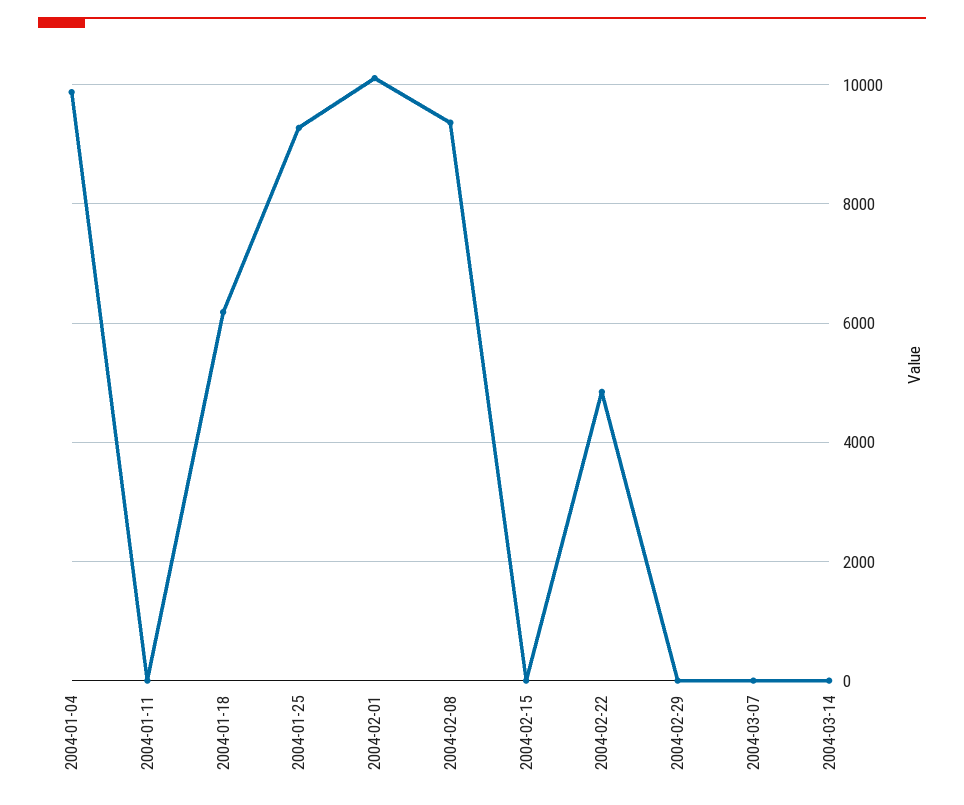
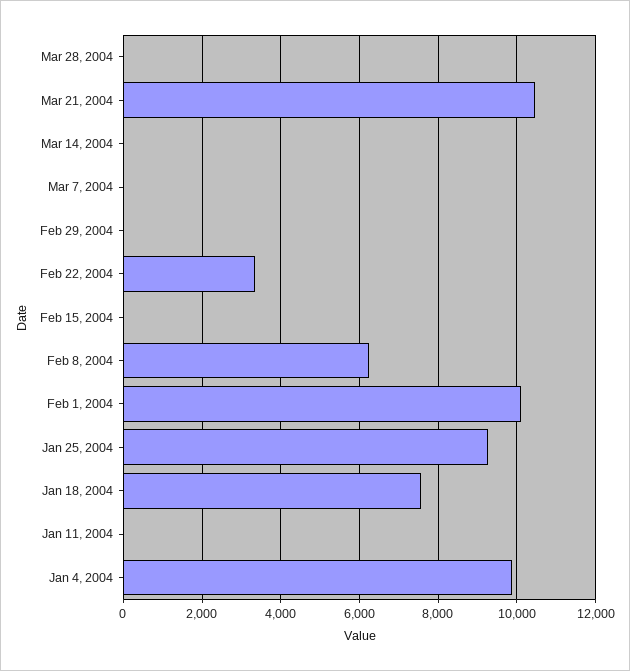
2004-01-18: 6200 -> 7600
2004-02-08: 9400 -> 6200
2004-02-22: 4800 -> 3400
Mar 28, 2004: none -> 0
Mar 21, 2004: none -> 10400

